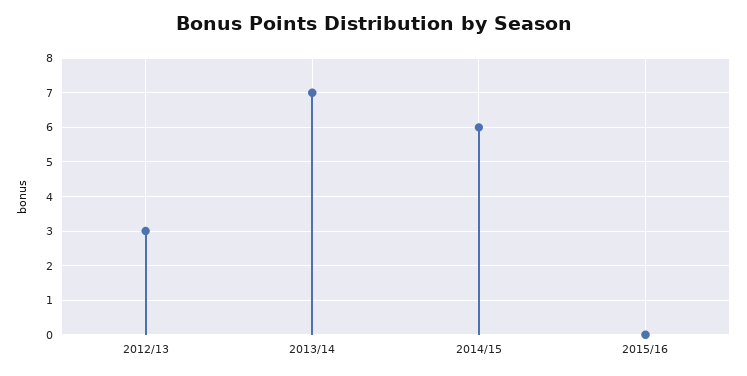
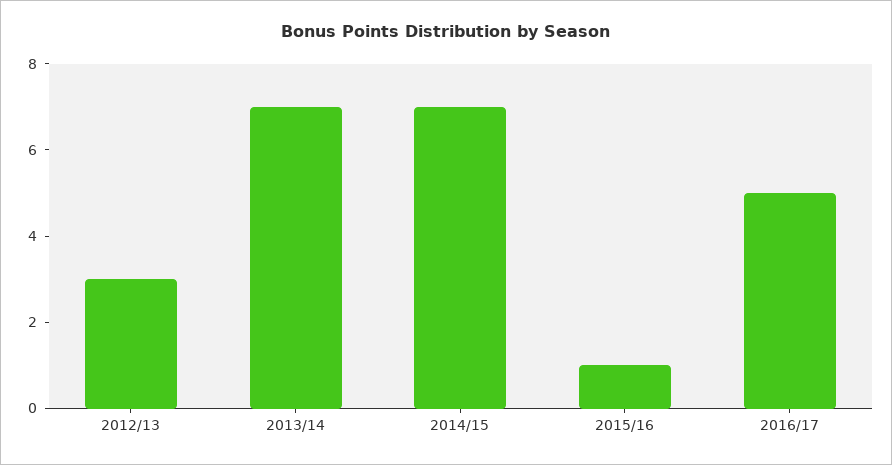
2014/15: 6 -> 7
2015/16: 0 -> 1
2016/17: none -> 5

